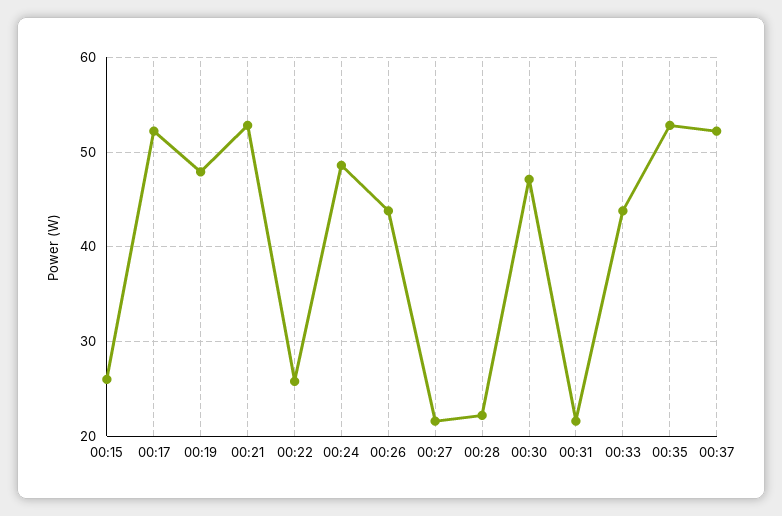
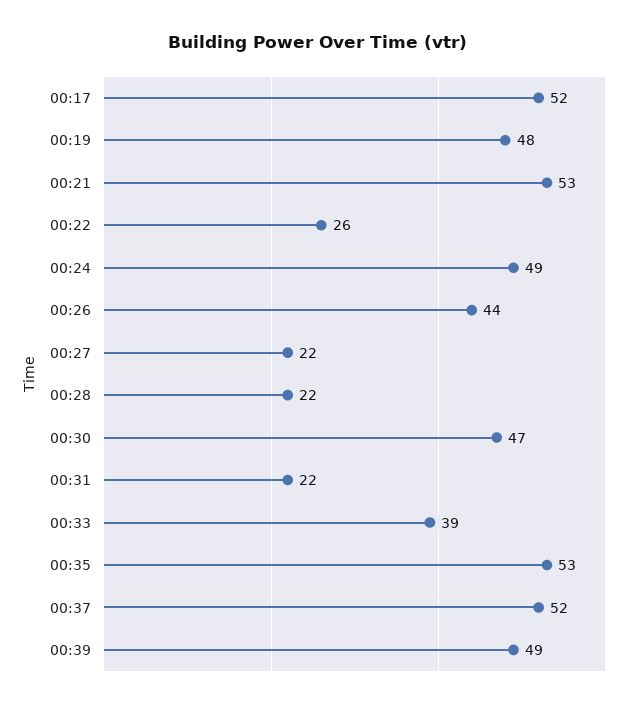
00:15: 26 -> none
00:33: 44 -> 39
00:39: none -> 49

